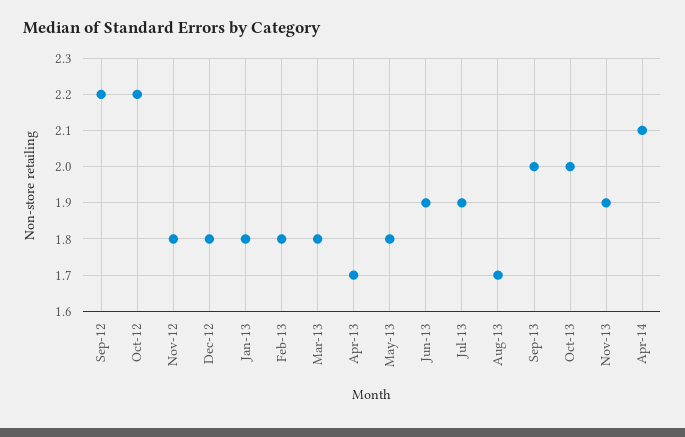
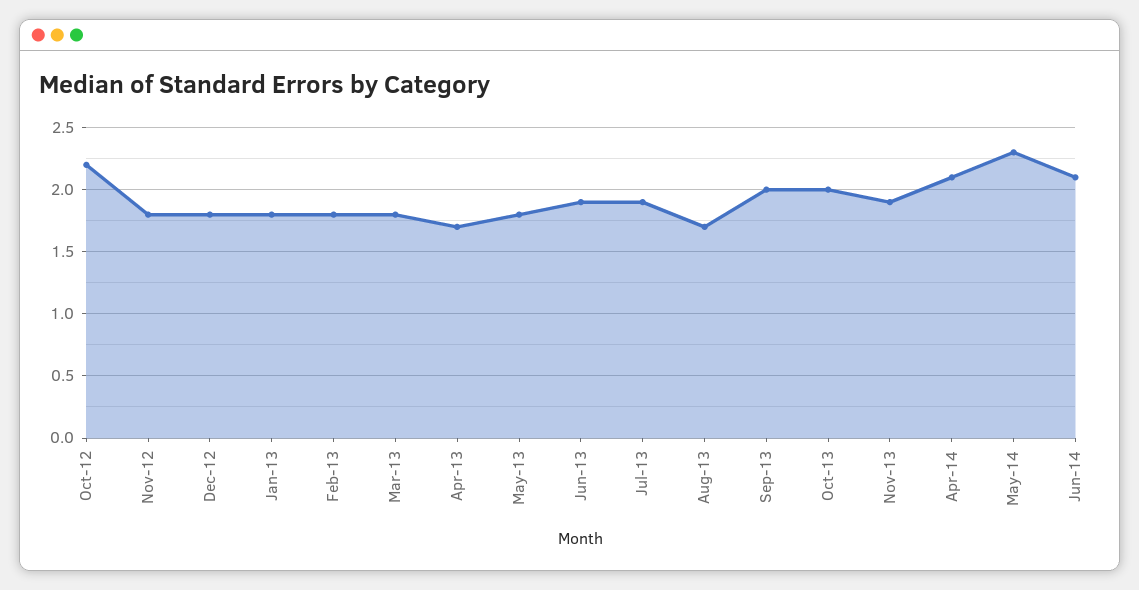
Sep-12: 2.2 -> none
May-14: none -> 2.3
Jun-14: none -> 2.1

